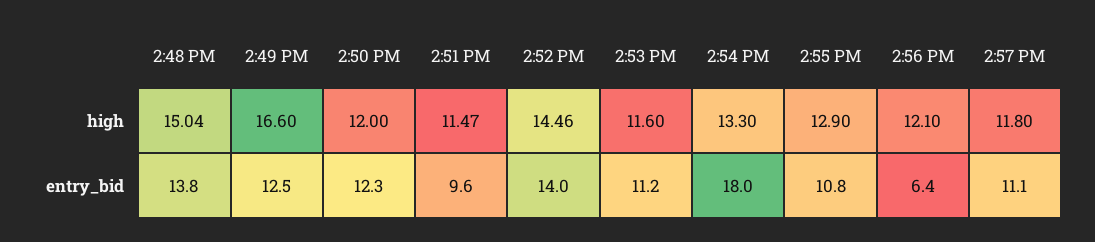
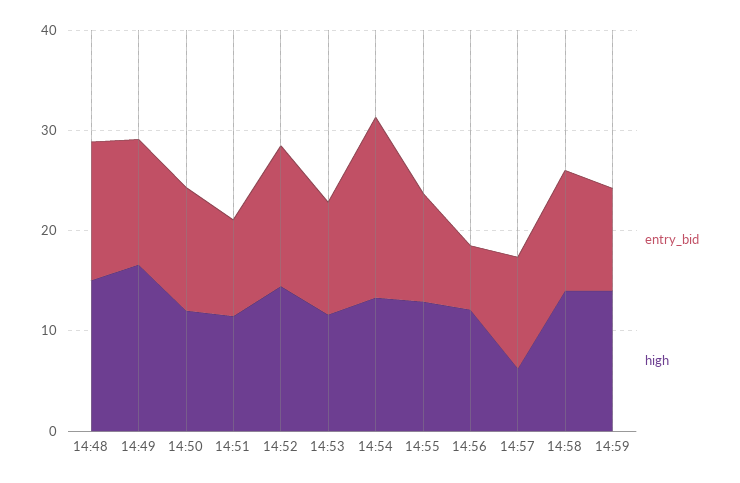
high, 2:57 PM: 11.8 -> 6
entry_bid, 14:58: none -> 12
high, 14:58: none -> 14
entry_bid, 14:59: none -> 10
high, 14:59: none -> 14

